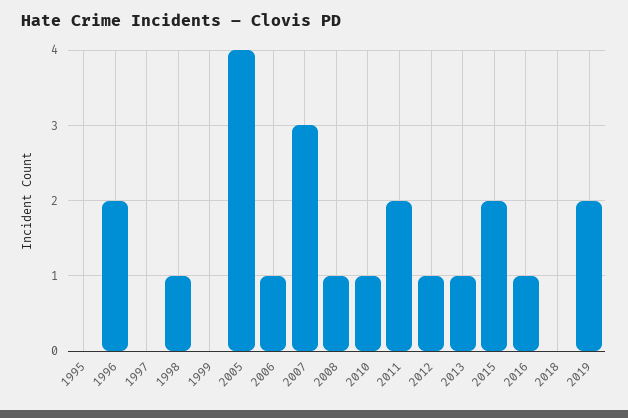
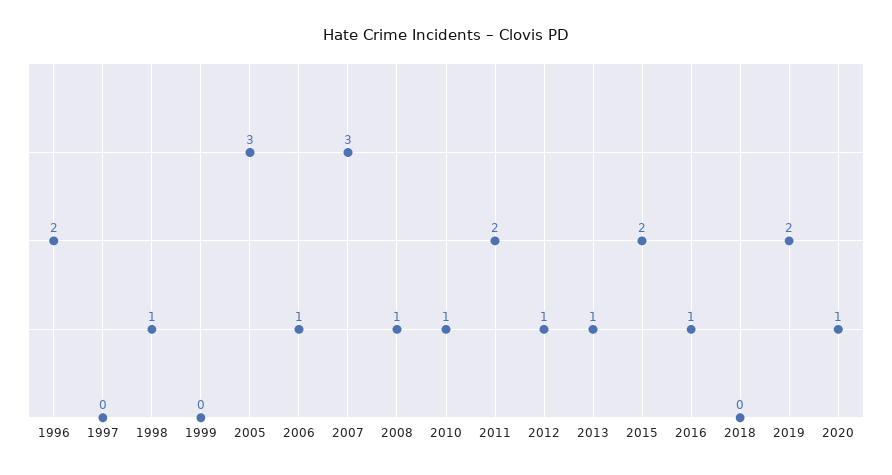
1995: 0 -> none
2005: 4 -> 3
2020: none -> 1

